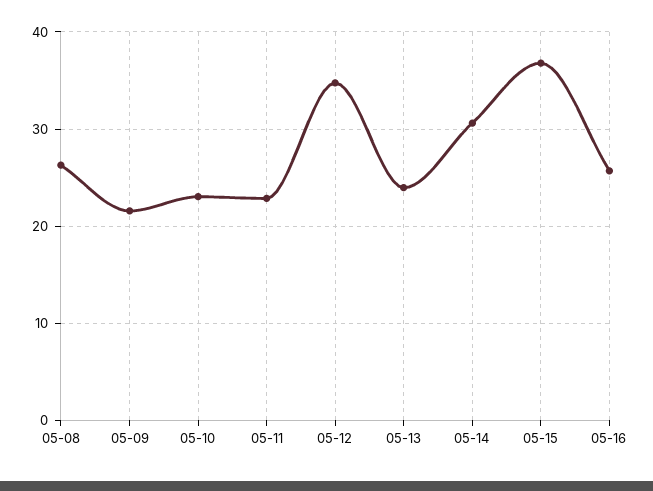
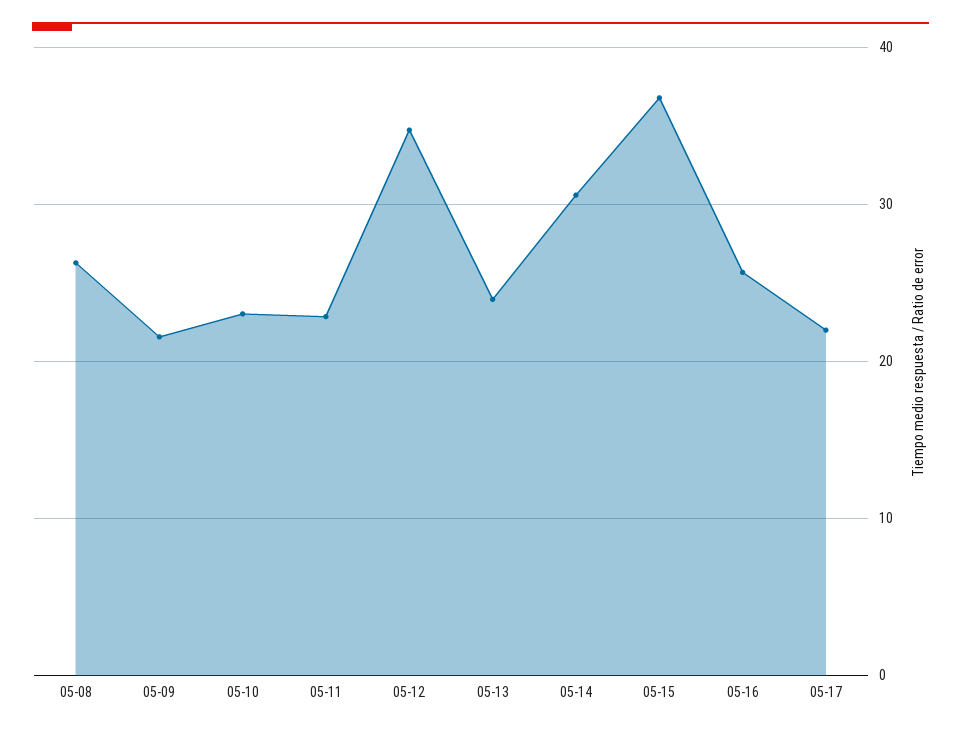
05-17: none -> 22

